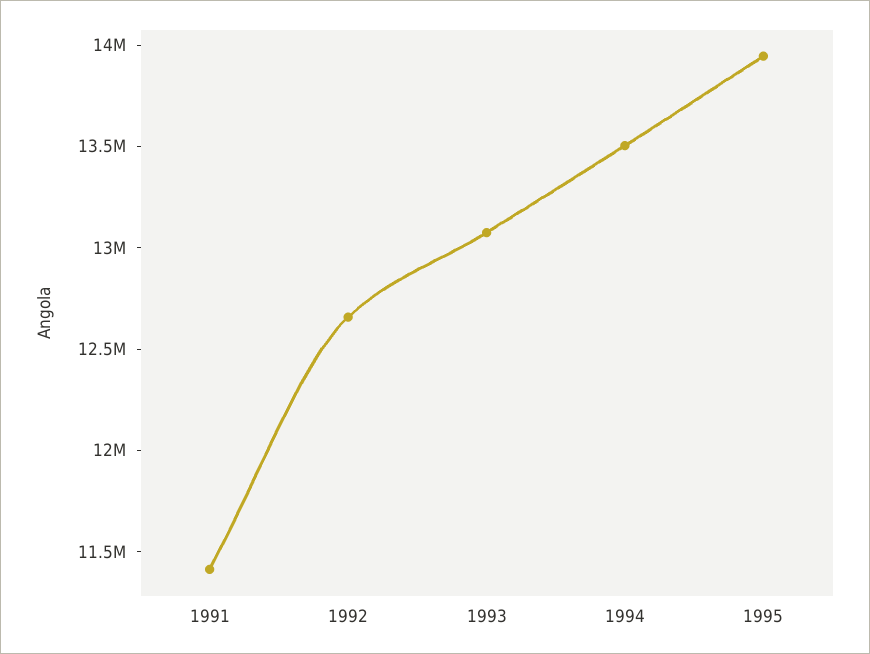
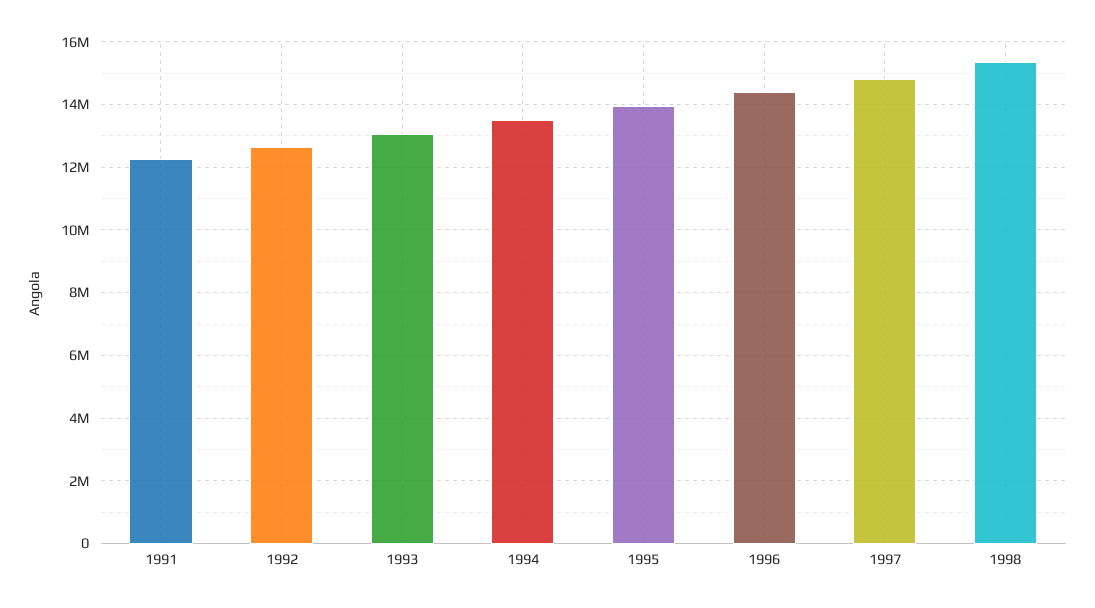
1991: 11400000 -> 12200000
1996: none -> 14400000
1997: none -> 14800000
1998: none -> 15400000

